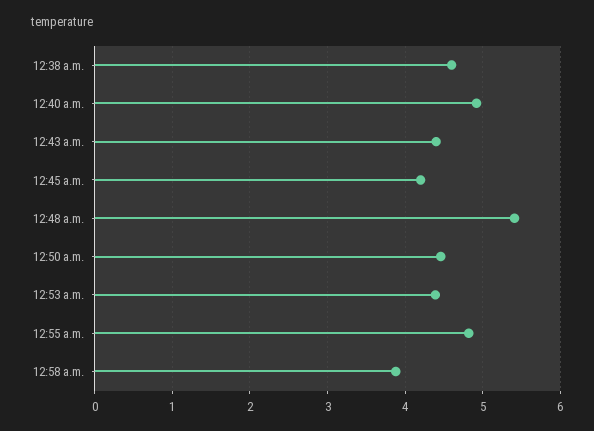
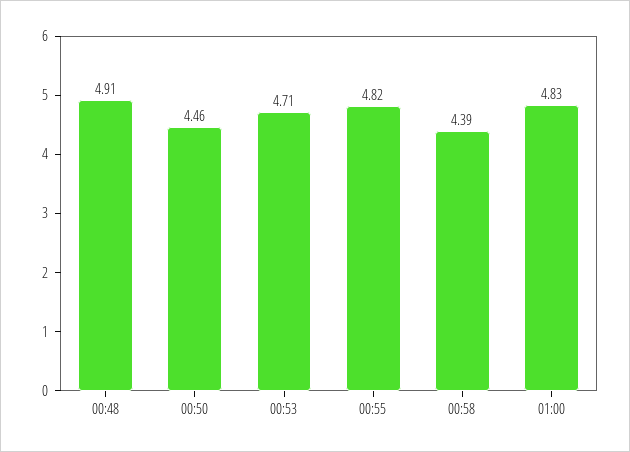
12:38 a.m.: 4.6 -> none
12:40 a.m.: 4.9 -> none
12:43 a.m.: 4.4 -> none
12:45 a.m.: 4.2 -> none
12:48 a.m.: 5.4 -> 4.91
12:53 a.m.: 4.4 -> 4.71
12:58 a.m.: 3.9 -> 4.39
01:00: none -> 4.83

